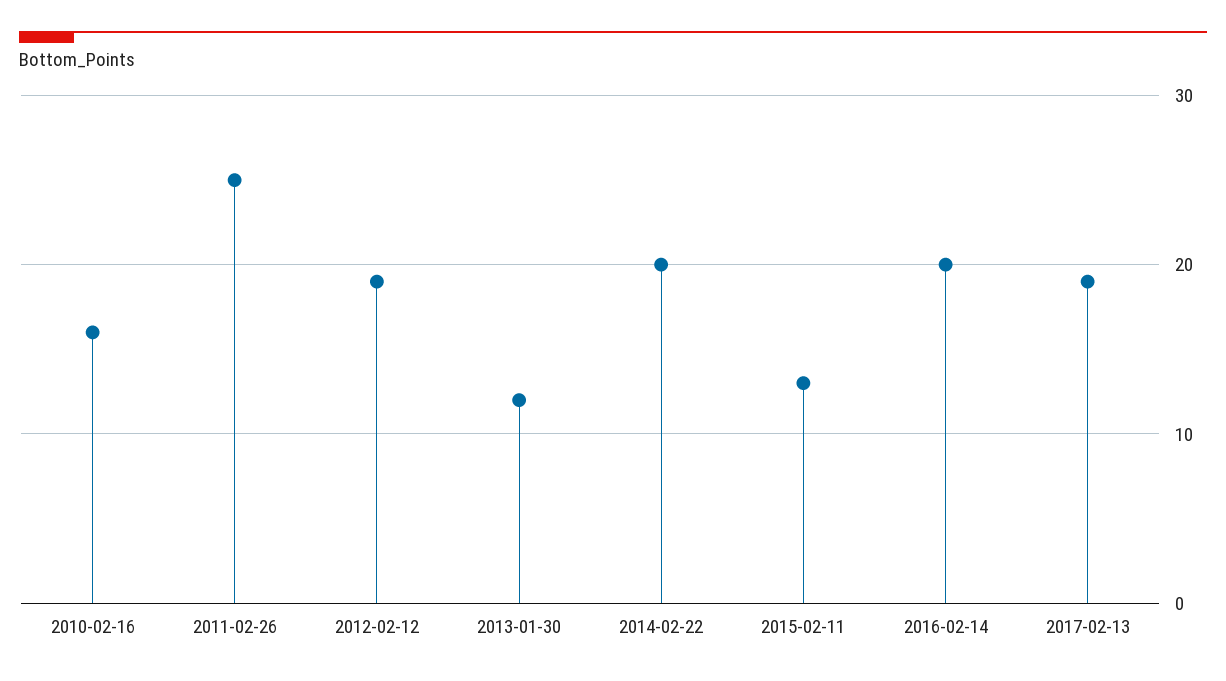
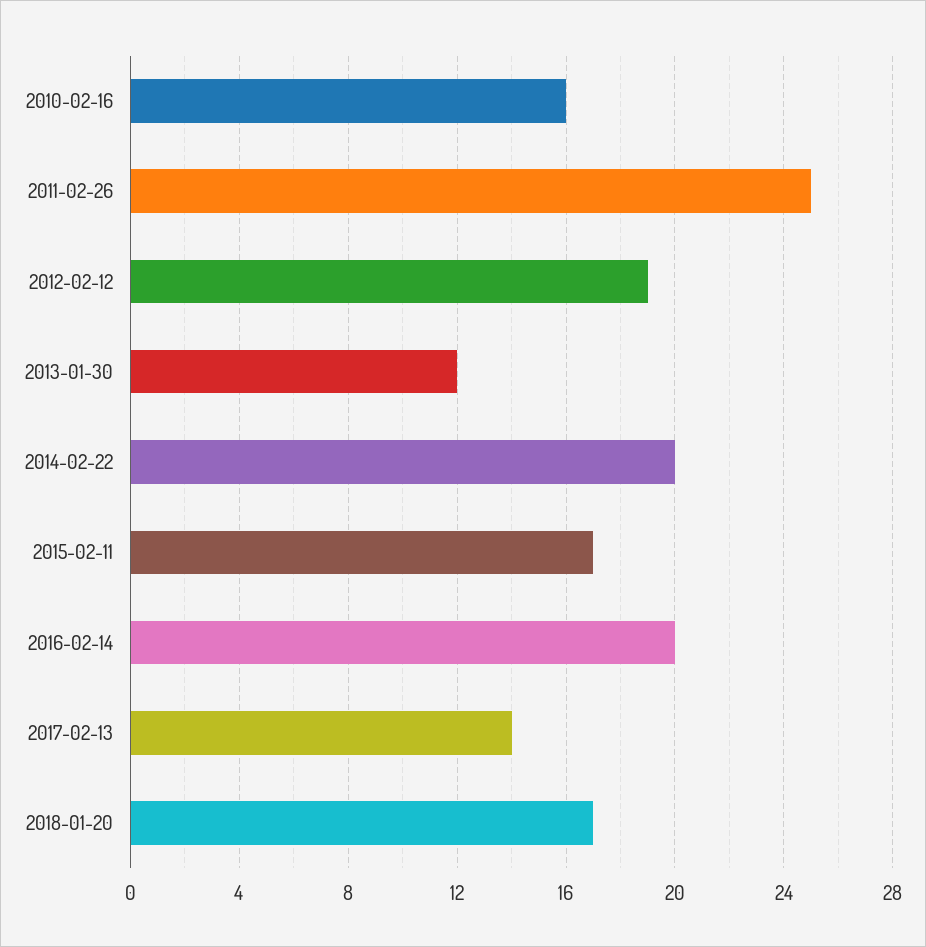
2015-02-11: 13 -> 17
2017-02-13: 19 -> 14
2018-01-20: none -> 17

